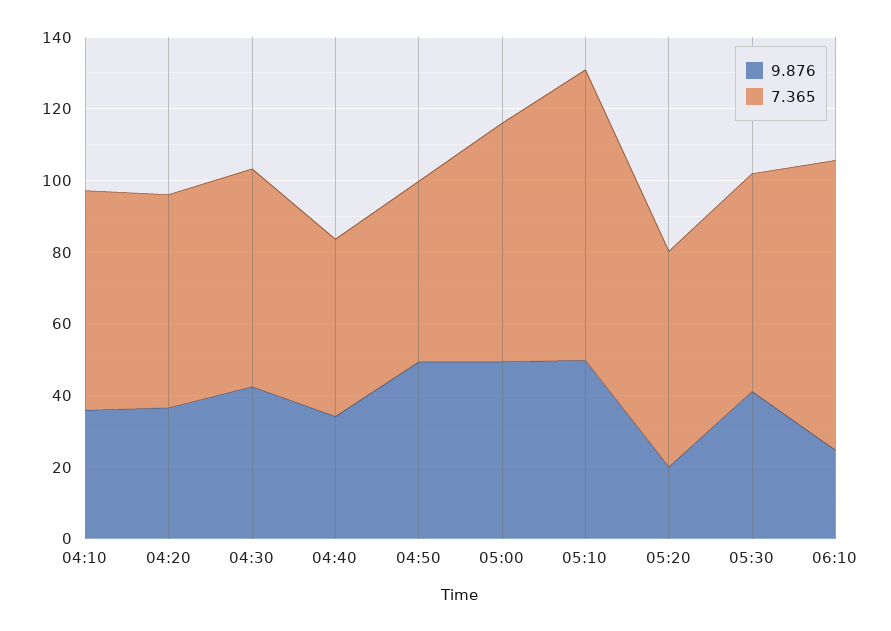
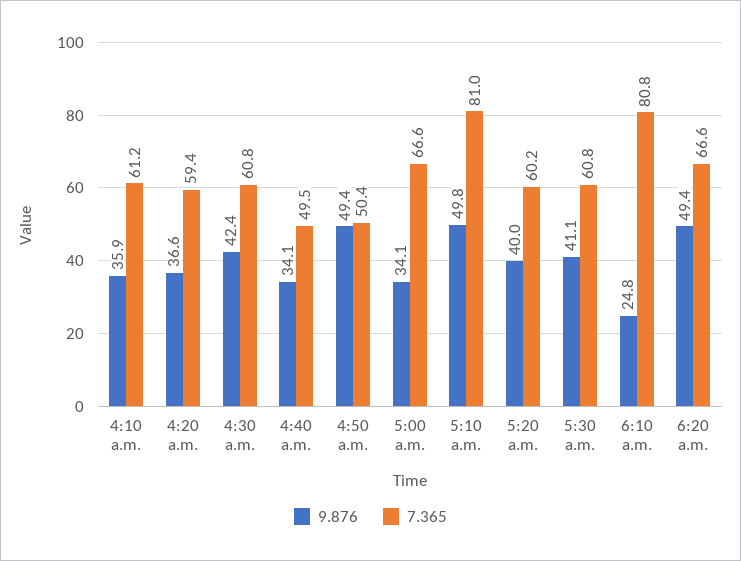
9.876, 05:00: 50 -> 34.1
9.876, 05:20: 20 -> 40
9.876, 6:20 a.m.: none -> 49.4
7.365, 6:20 a.m.: none -> 66.6

